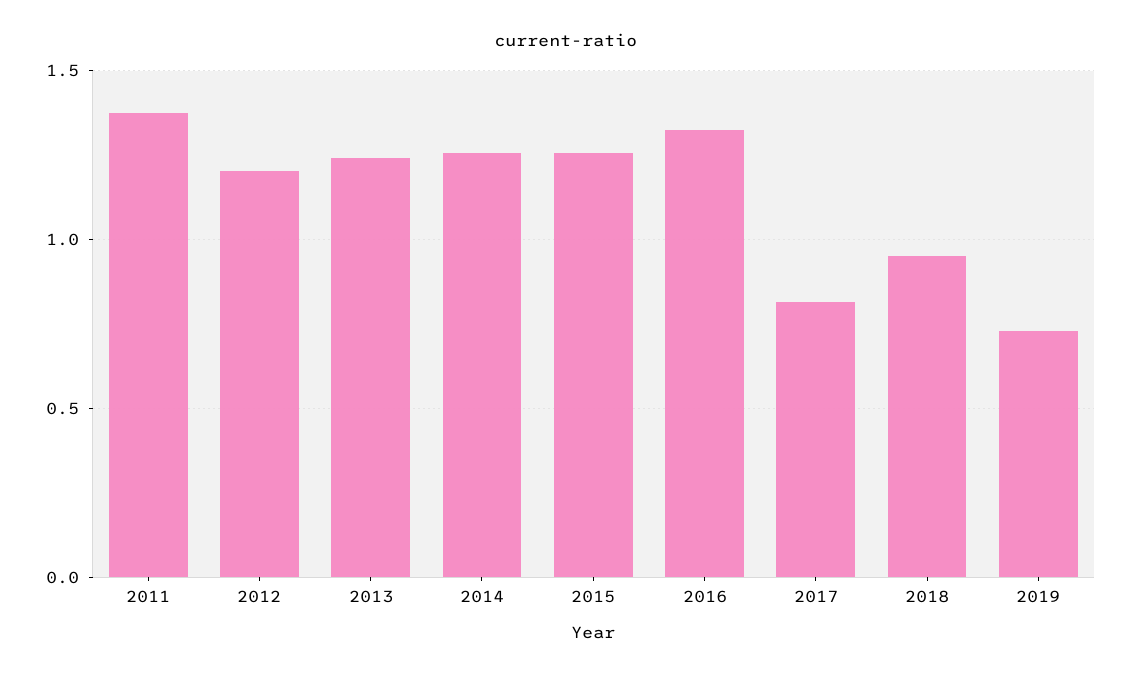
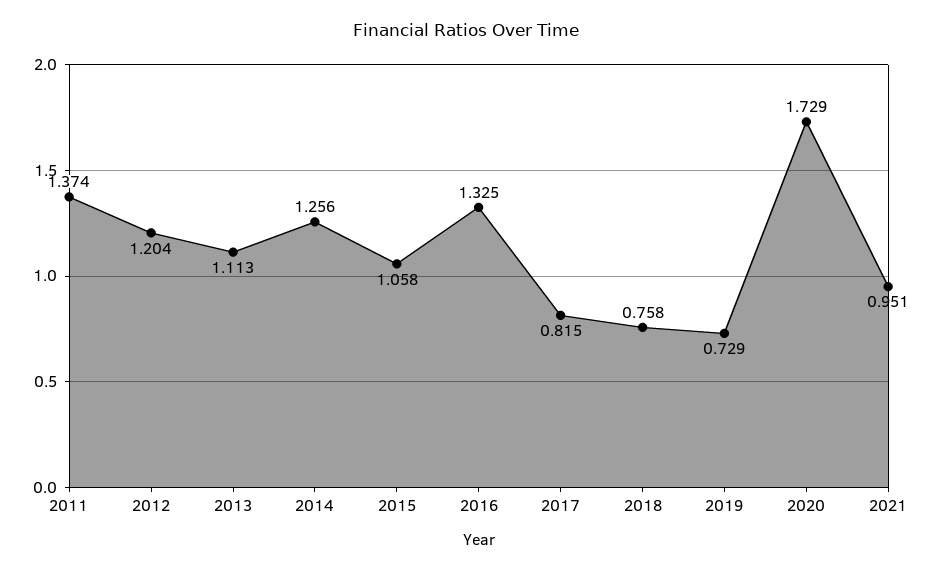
2013: 1.25 -> 1.113
2015: 1.25 -> 1.058
2018: 0.95 -> 0.758
2020: none -> 1.729
2021: none -> 0.951

